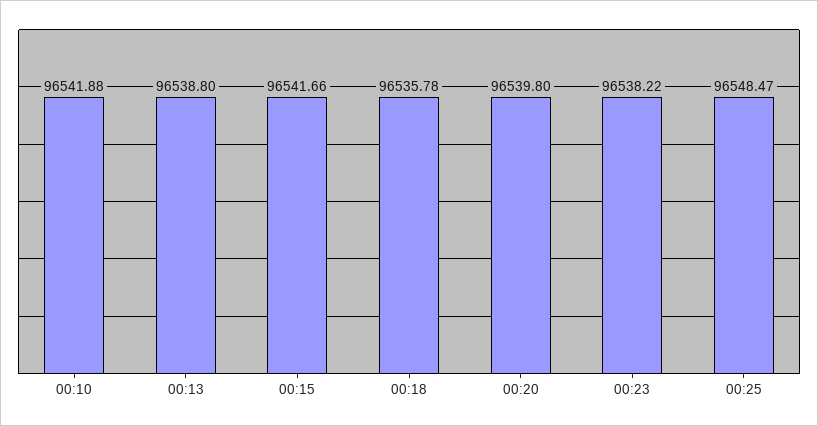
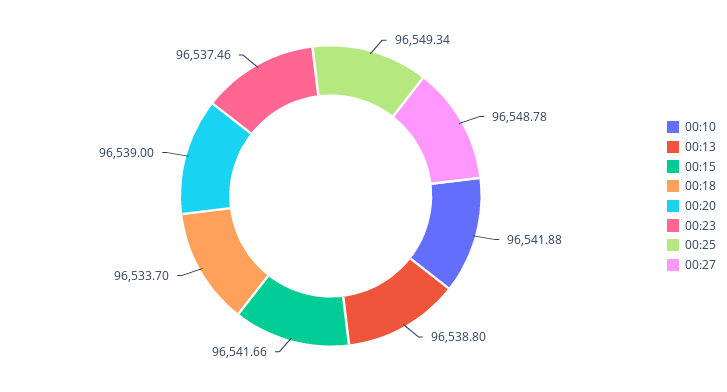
00:18: 96535.78 -> 96533.7
00:20: 96539.8 -> 96539
00:23: 96538.22 -> 96537.46
00:25: 96548.47 -> 96549.34
00:27: none -> 96548.78

